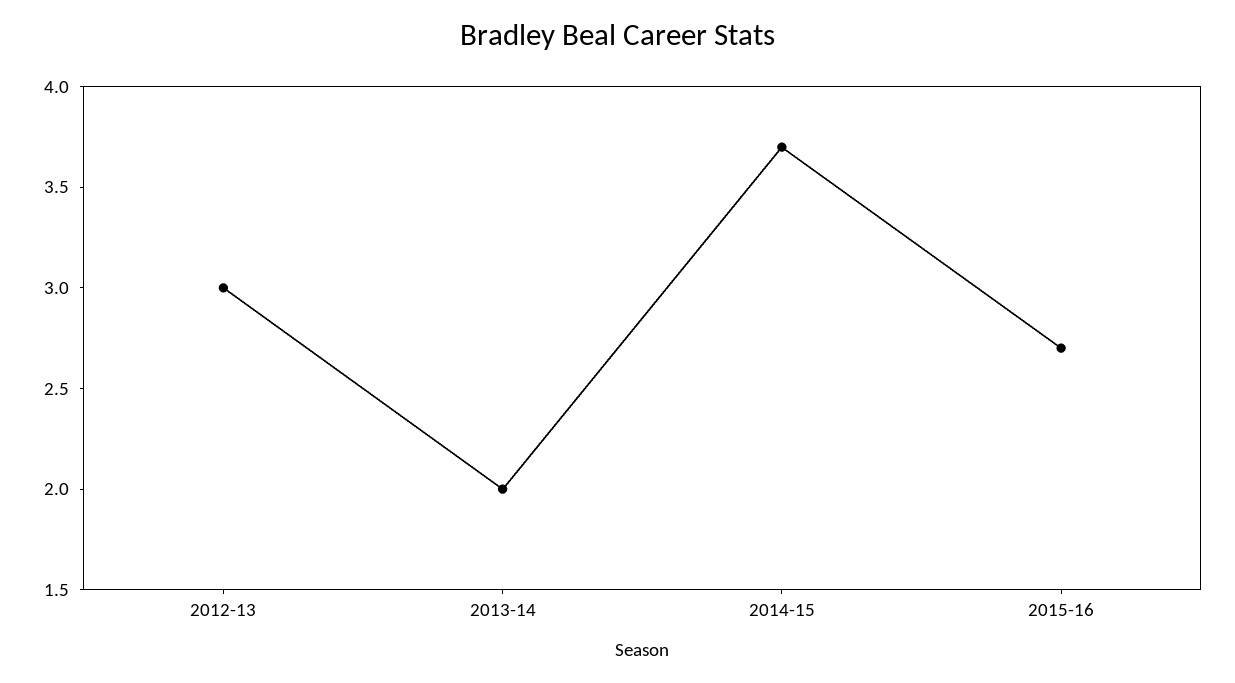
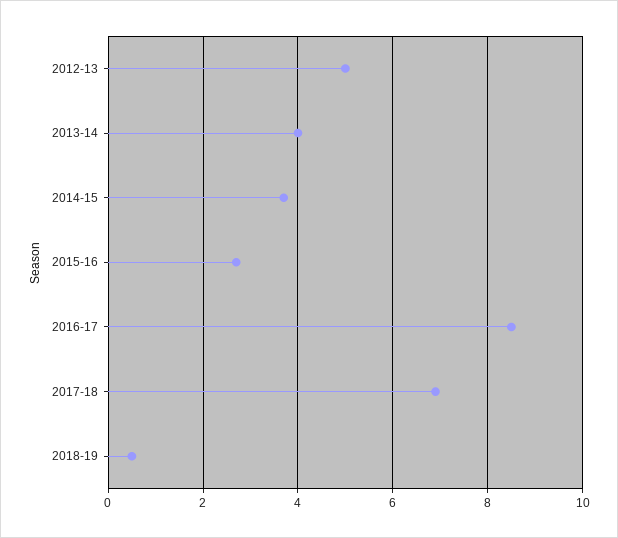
2012-13: 3 -> 5
2013-14: 2 -> 4
2016-17: none -> 8.5
2017-18: none -> 7
2018-19: none -> 0.5

